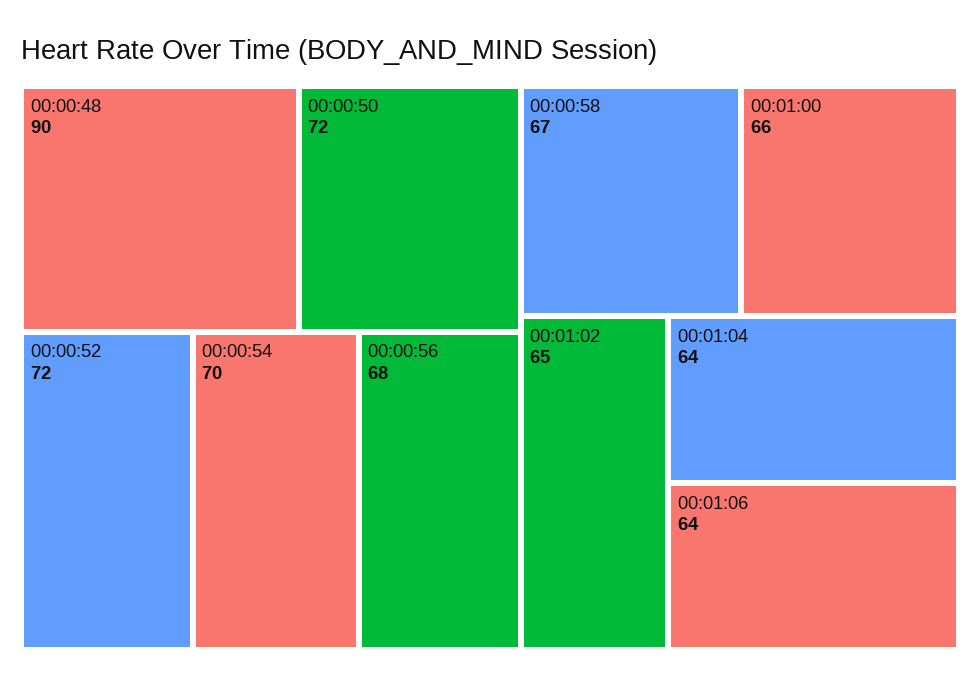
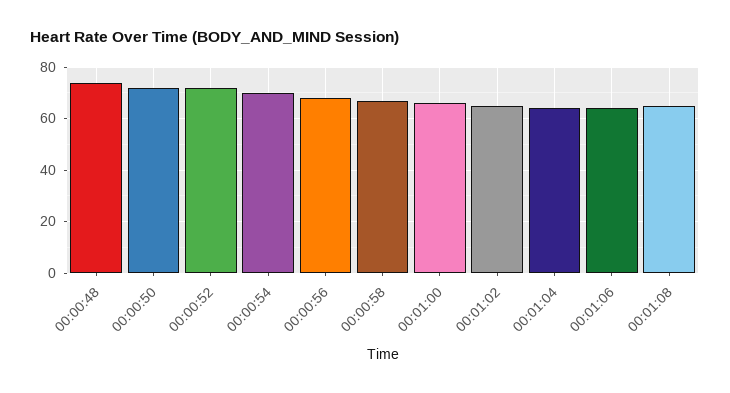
00:00:48: 90 -> 75
00:01:08: none -> 65

